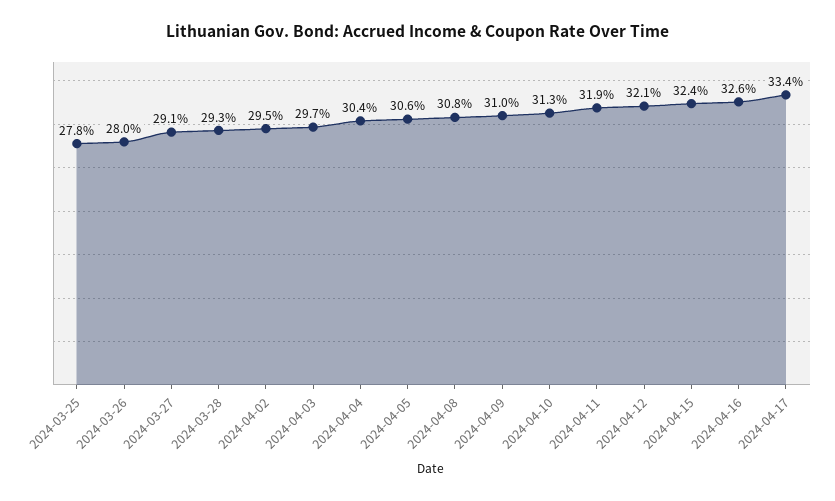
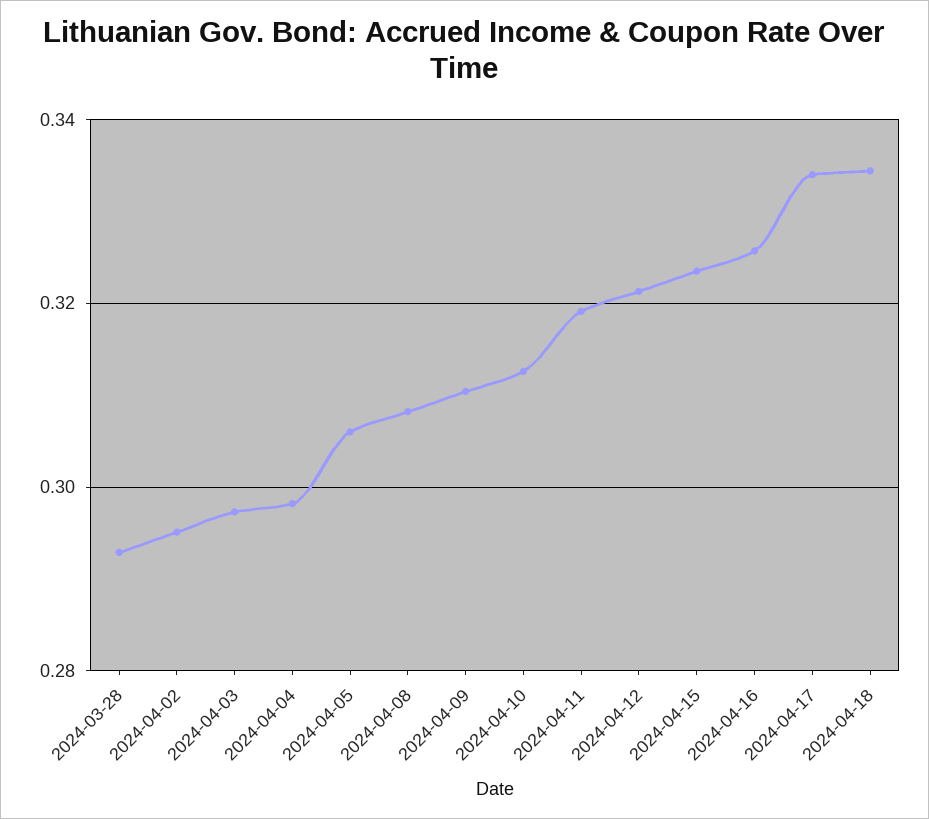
2024-03-25: 0.278 -> none
2024-03-26: 0.28 -> none
2024-03-27: 0.291 -> none
2024-04-04: 0.304 -> 0.298
2024-04-18: none -> 0.334

